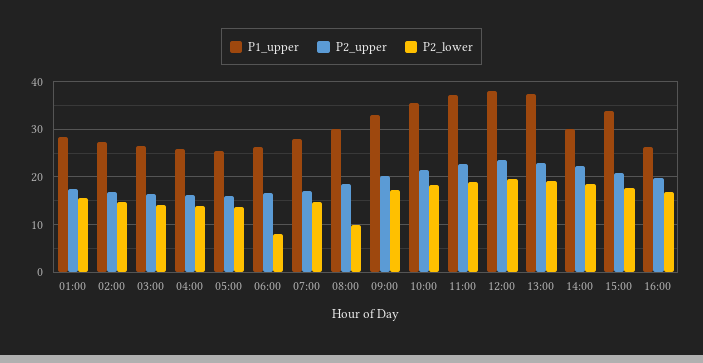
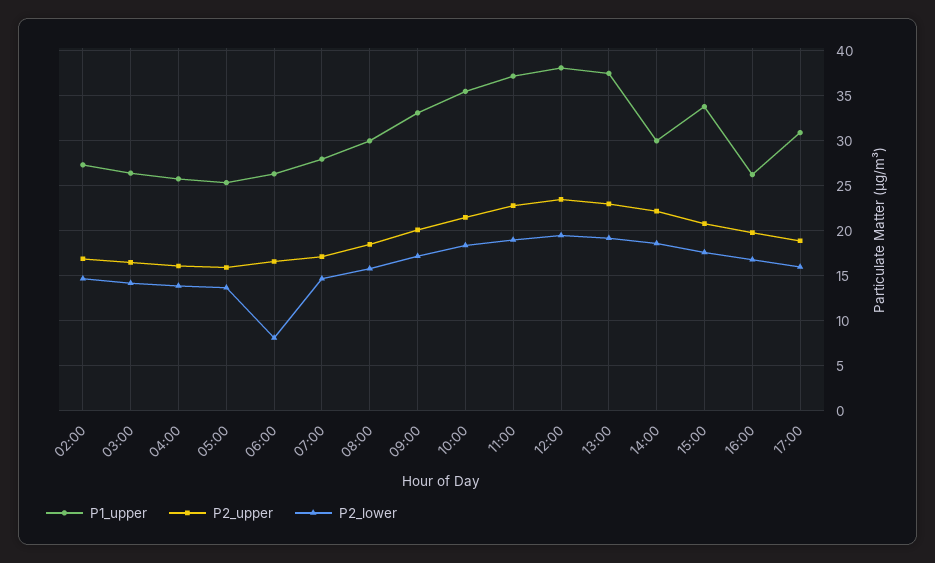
P1_upper, 01:00: 28 -> none
P2_upper, 01:00: 18 -> none
P2_lower, 01:00: 16 -> none
P2_lower, 08:00: 10 -> 16
P1_upper, 17:00: none -> 31
P2_upper, 17:00: none -> 19
P2_lower, 17:00: none -> 16

